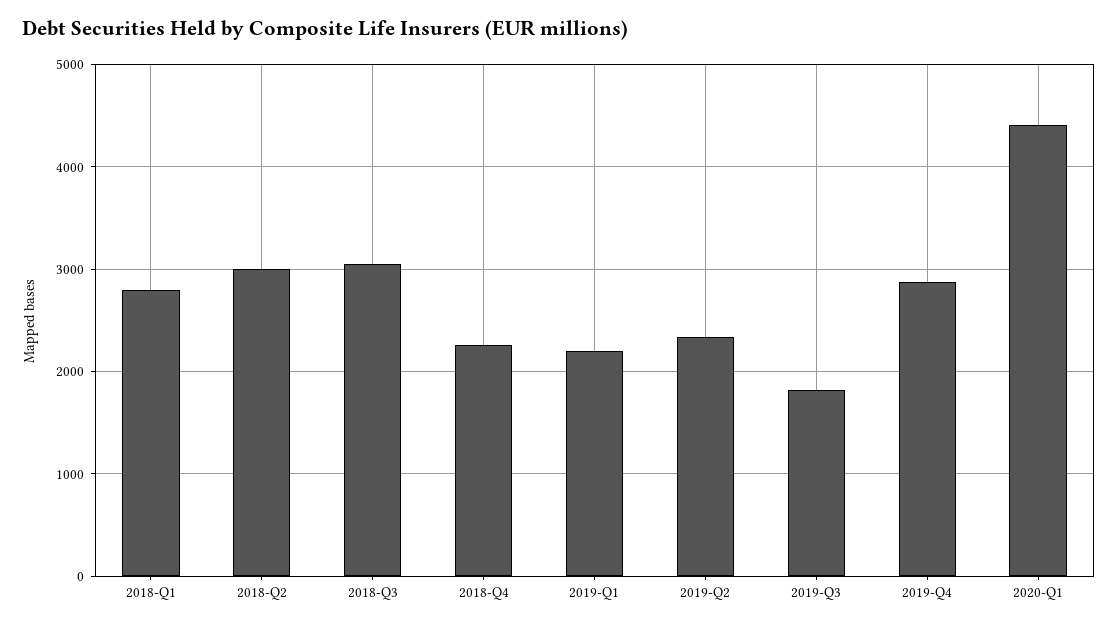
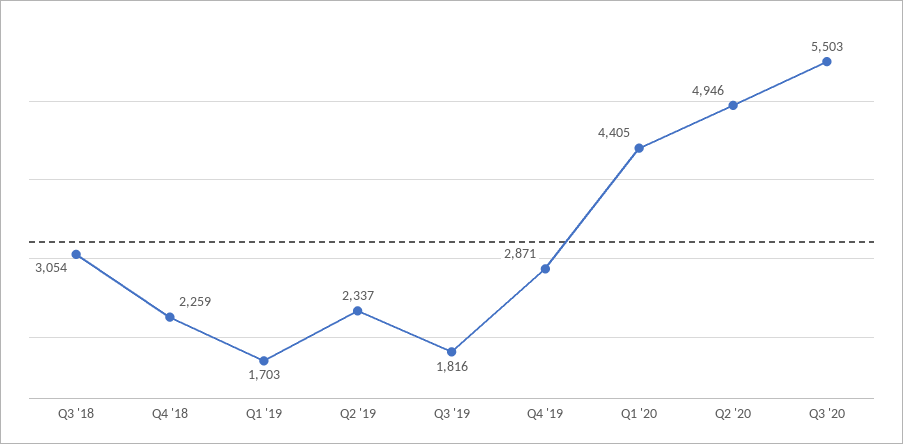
2018-Q1: 2800 -> none
2018-Q2: 3000 -> none
2019-Q1: 2200 -> 1703
Q2 '20: none -> 4946
Q3 '20: none -> 5503

